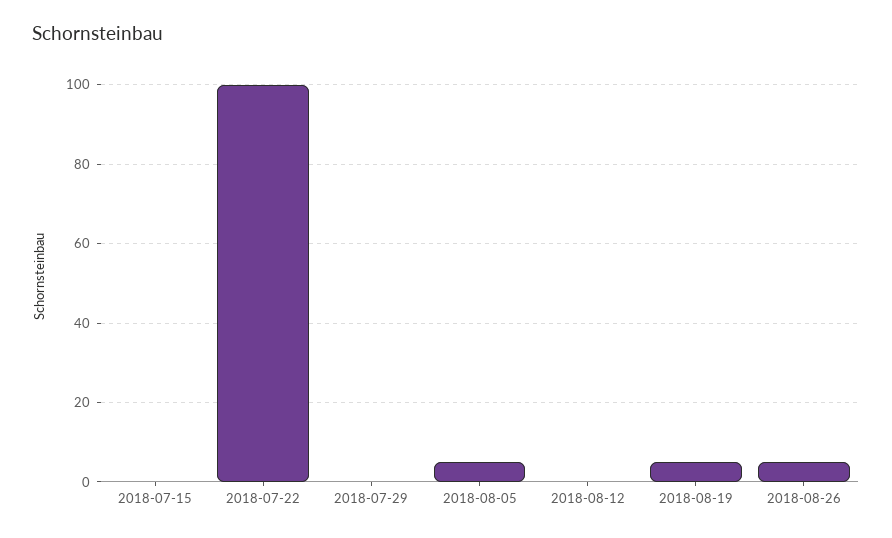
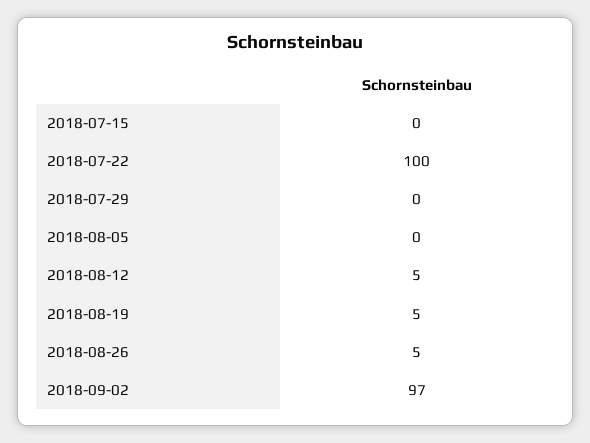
2018-08-05: 5 -> 0
2018-08-12: 0 -> 5
2018-09-02: none -> 97

